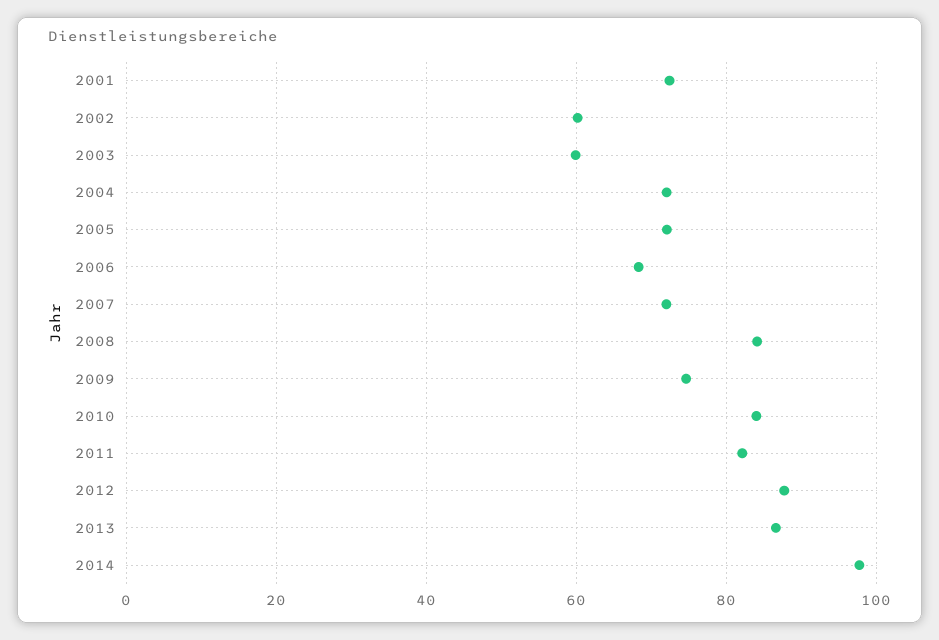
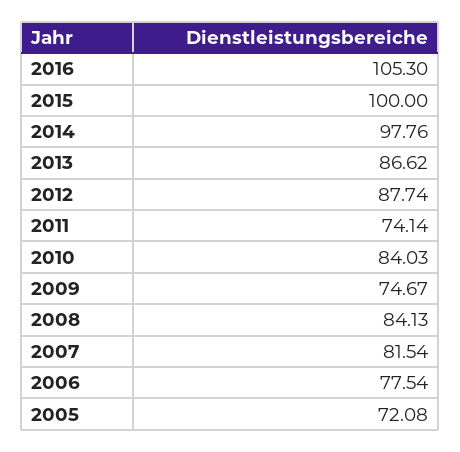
2001: 72 -> none
2002: 60 -> none
2003: 60 -> none
2004: 72 -> none
2006: 68 -> 77.54
2007: 72 -> 81.54
2011: 82 -> 74.14
2016: none -> 105.3
2015: none -> 100

